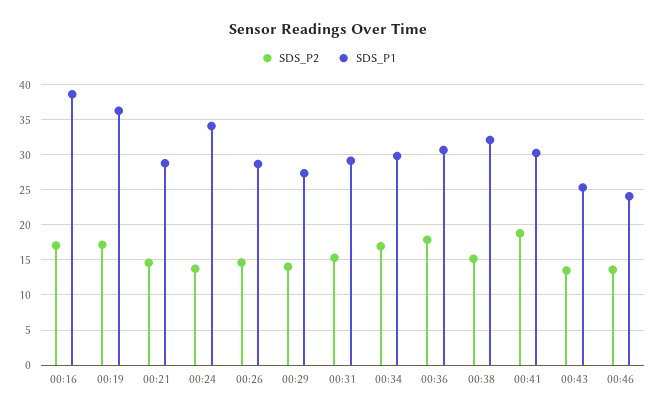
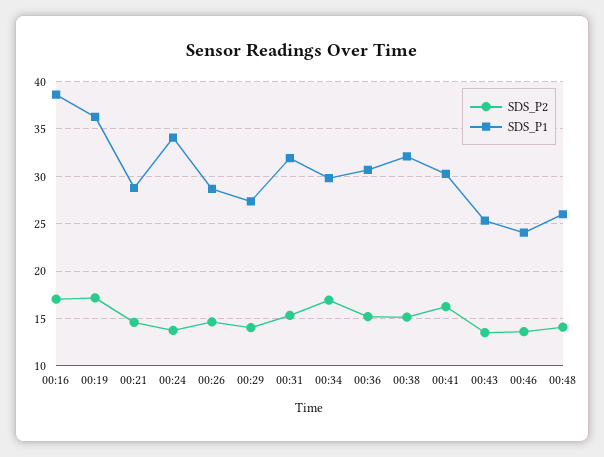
SDS_P1, 00:31: 29 -> 32
SDS_P2, 00:36: 18 -> 15
SDS_P2, 00:41: 19 -> 16
SDS_P2, 00:48: none -> 14
SDS_P1, 00:48: none -> 26

